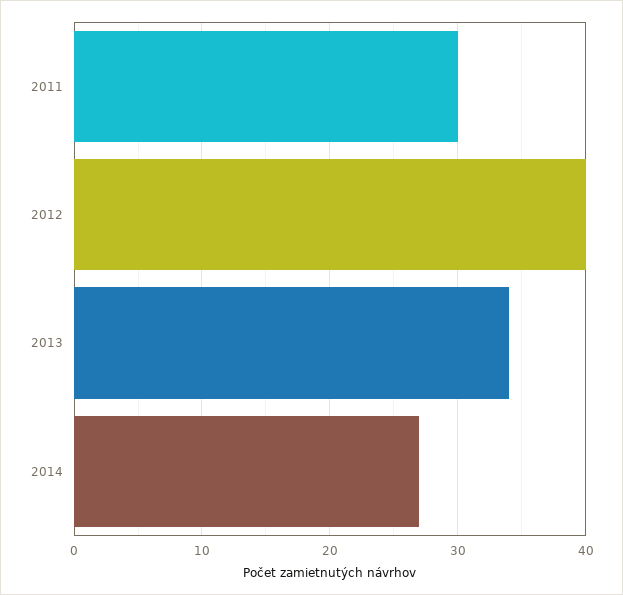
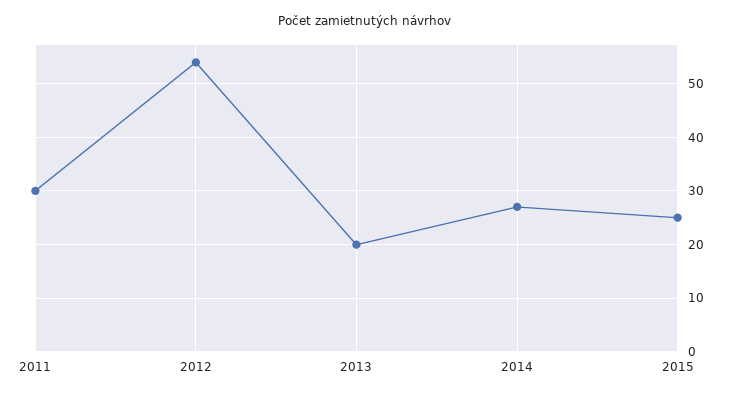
2012: 40 -> 55
2013: 34 -> 20
2015: none -> 25

